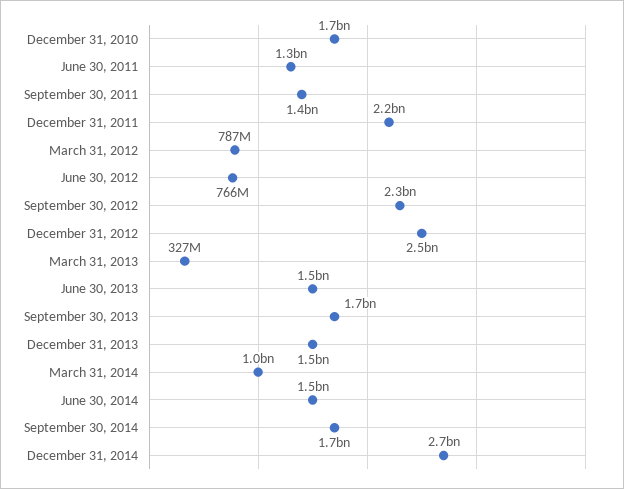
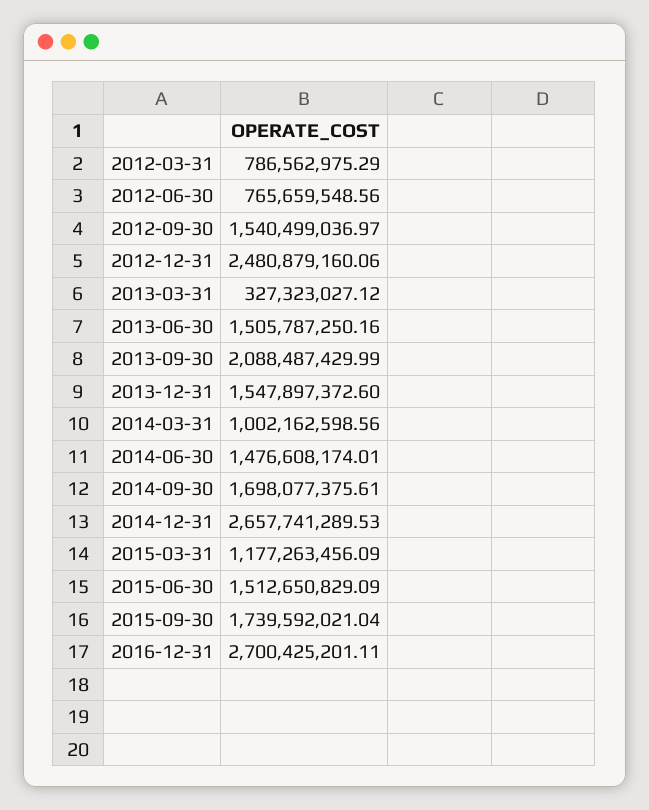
December 31, 2010: 1700000000 -> none
June 30, 2011: 1300000000 -> none
September 30, 2011: 1400000000 -> none
December 31, 2011: 2200000000 -> none
September 30, 2012: 2300000000 -> 1540499036.97
September 30, 2013: 1700000000 -> 2088487429.99
2015-03-31: none -> 1177263456.09
2015-06-30: none -> 1512650829.09
2015-09-30: none -> 1739592021.04
2016-12-31: none -> 2700425201.11

